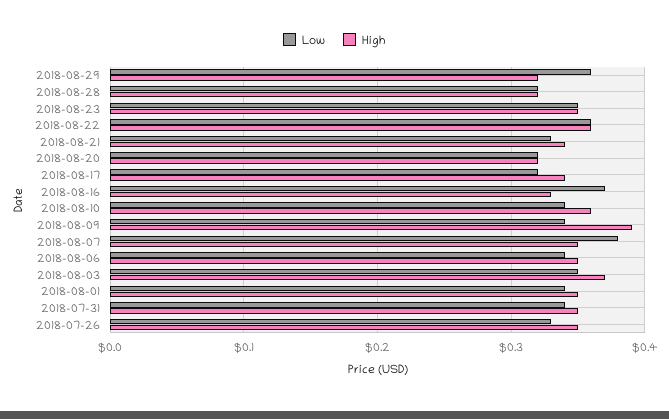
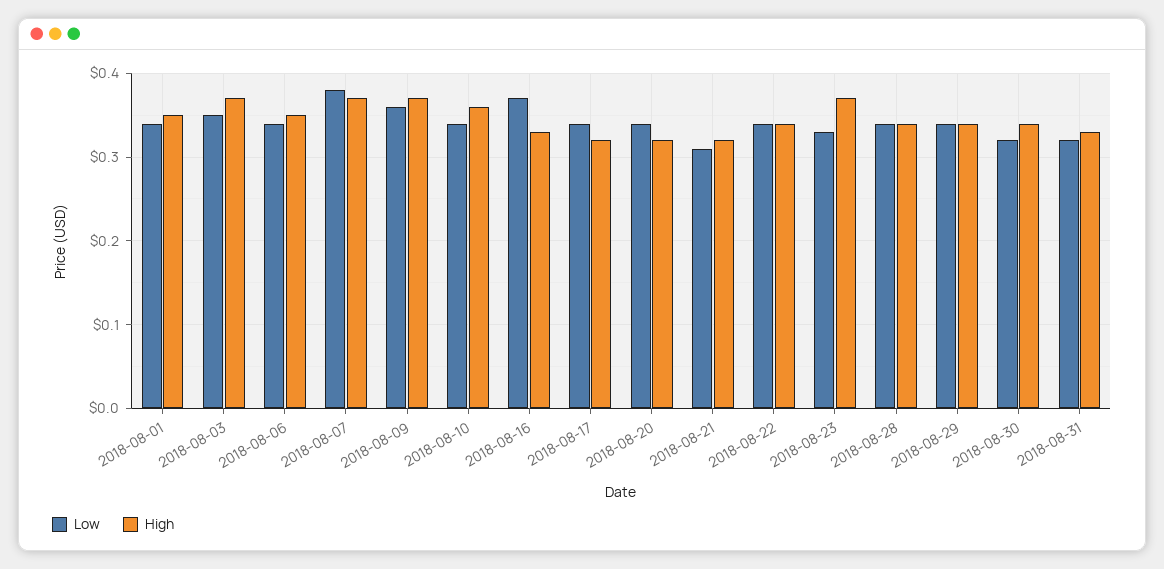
Low, 2018-08-29: 0.36 -> 0.34
High, 2018-08-29: 0.32 -> 0.34
Low, 2018-08-28: 0.32 -> 0.34
High, 2018-08-28: 0.32 -> 0.34
Low, 2018-08-23: 0.35 -> 0.33
High, 2018-08-23: 0.35 -> 0.37
Low, 2018-08-22: 0.36 -> 0.34
High, 2018-08-22: 0.36 -> 0.34
Low, 2018-08-21: 0.33 -> 0.31
High, 2018-08-21: 0.34 -> 0.32
Low, 2018-08-20: 0.32 -> 0.34
Low, 2018-08-17: 0.32 -> 0.34
High, 2018-08-17: 0.34 -> 0.32
Low, 2018-08-09: 0.34 -> 0.36
High, 2018-08-09: 0.39 -> 0.37
High, 2018-08-07: 0.35 -> 0.37
Low, 2018-07-31: 0.34 -> none
High, 2018-07-31: 0.35 -> none
Low, 2018-07-26: 0.33 -> none
High, 2018-07-26: 0.35 -> none
Low, 2018-08-30: none -> 0.32
High, 2018-08-30: none -> 0.34
Low, 2018-08-31: none -> 0.32
High, 2018-08-31: none -> 0.33

